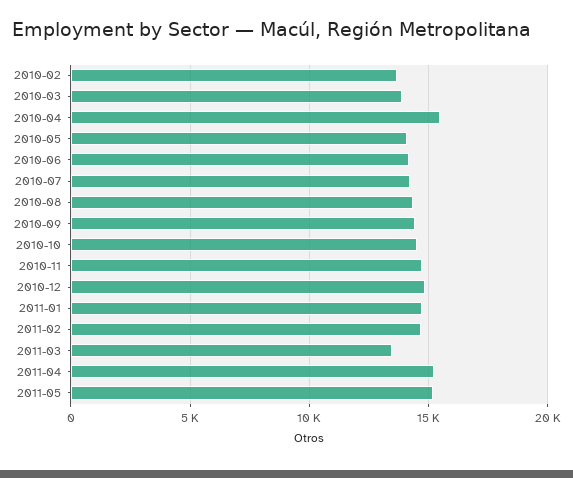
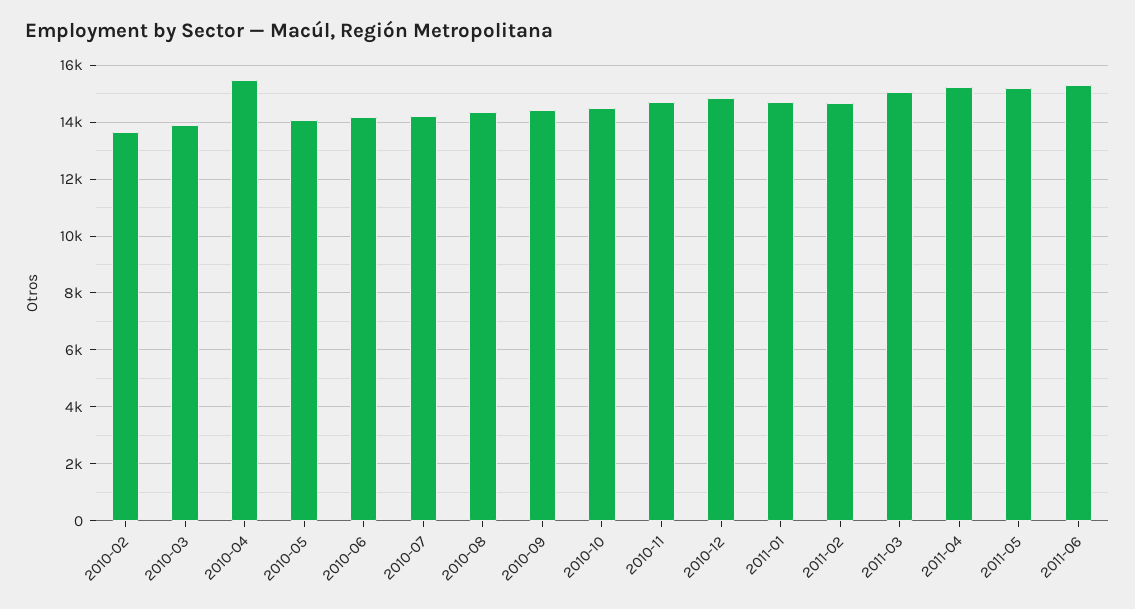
2011-03: 13500 -> 15000
2011-06: none -> 15250

